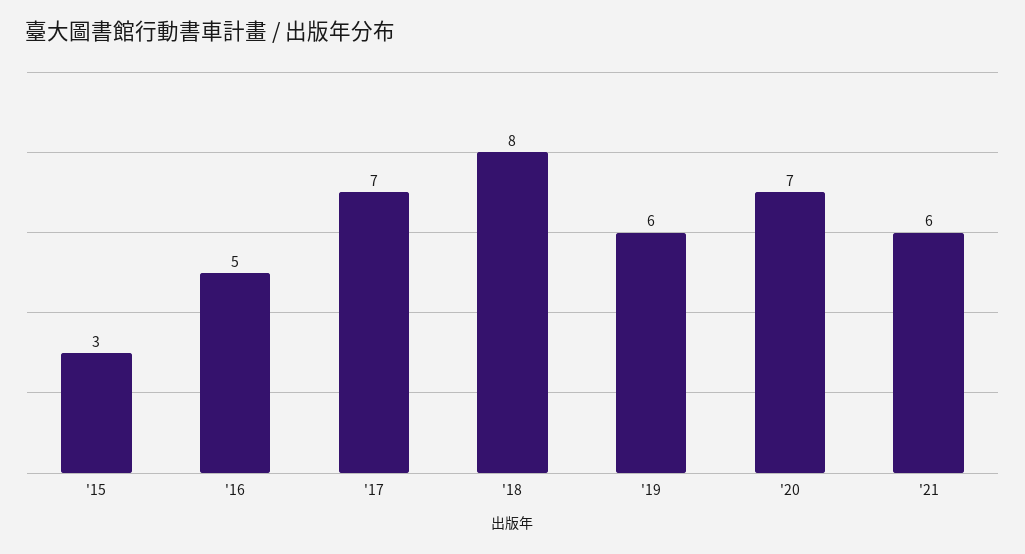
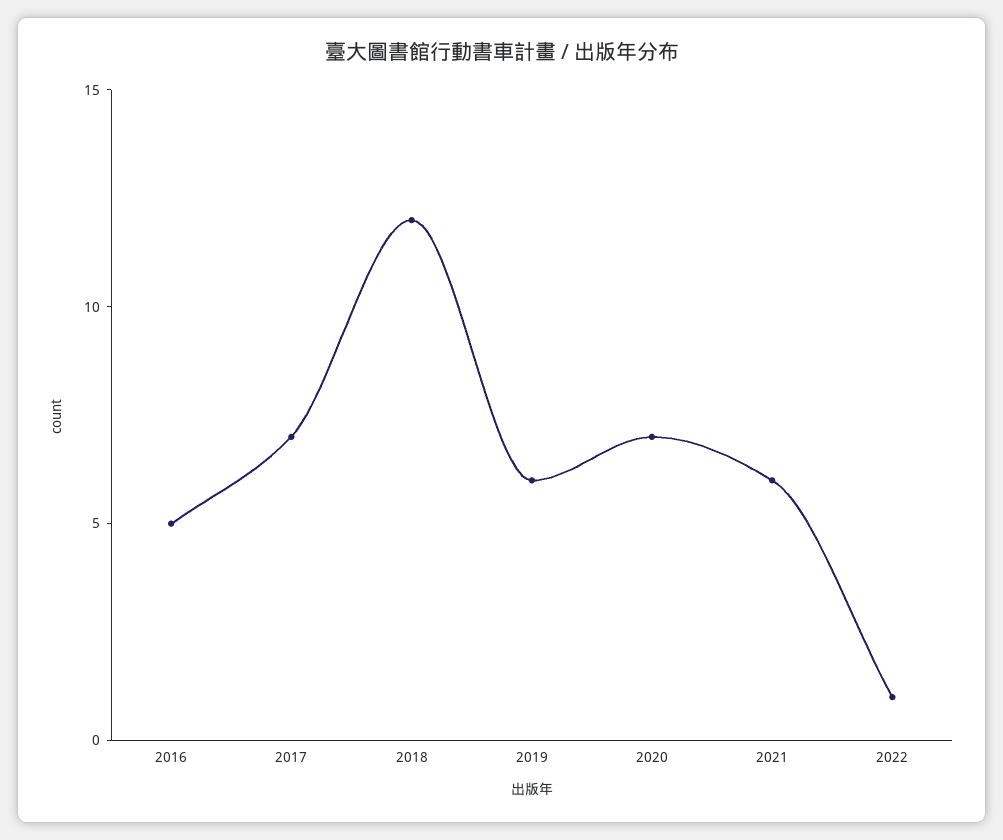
'15: 3 -> none
'18: 8 -> 12
2022: none -> 1

